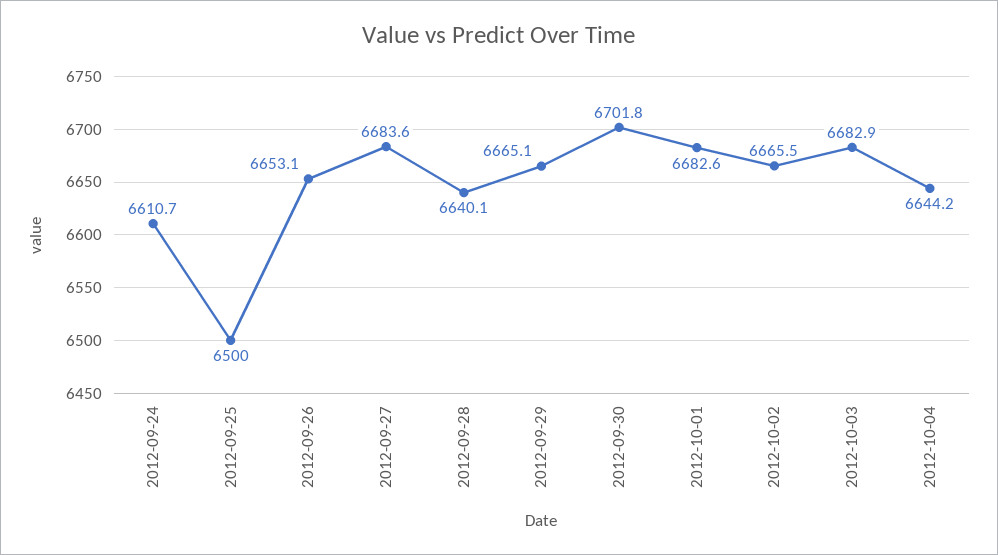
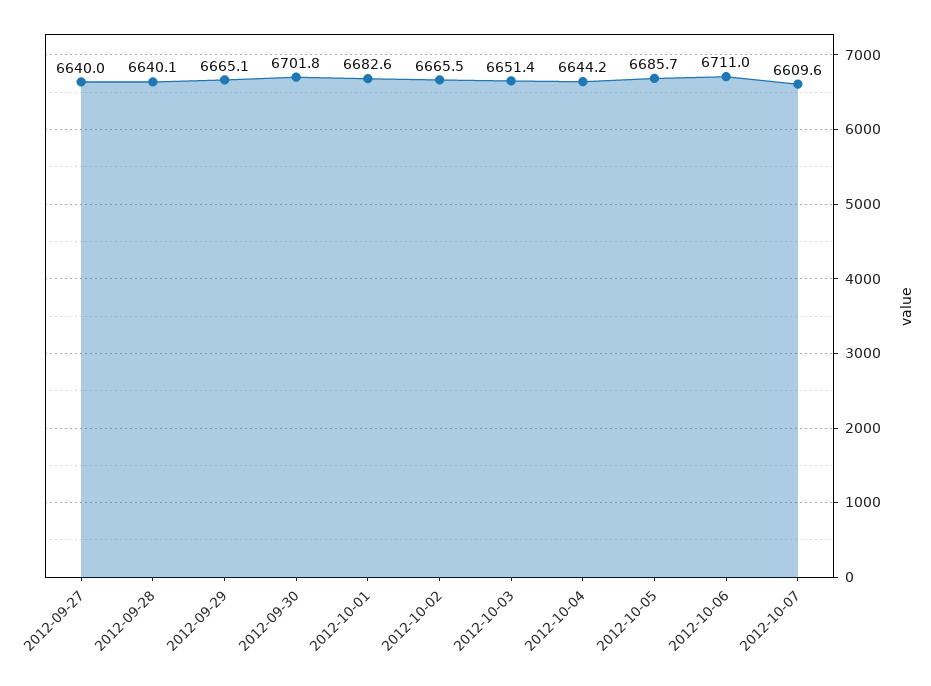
2012-09-24: 6610.7 -> none
2012-09-25: 6500 -> none
2012-09-26: 6653.1 -> none
2012-09-27: 6683.6 -> 6640
2012-10-03: 6682.9 -> 6651.4
2012-10-05: none -> 6685.7
2012-10-06: none -> 6711
2012-10-07: none -> 6609.6

